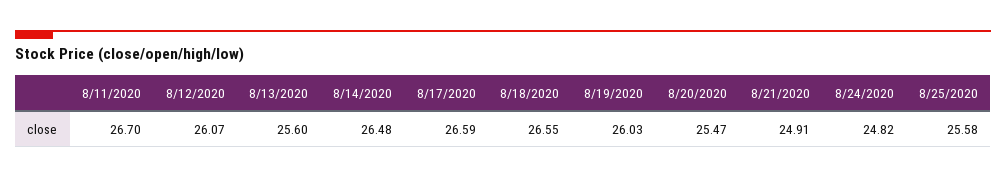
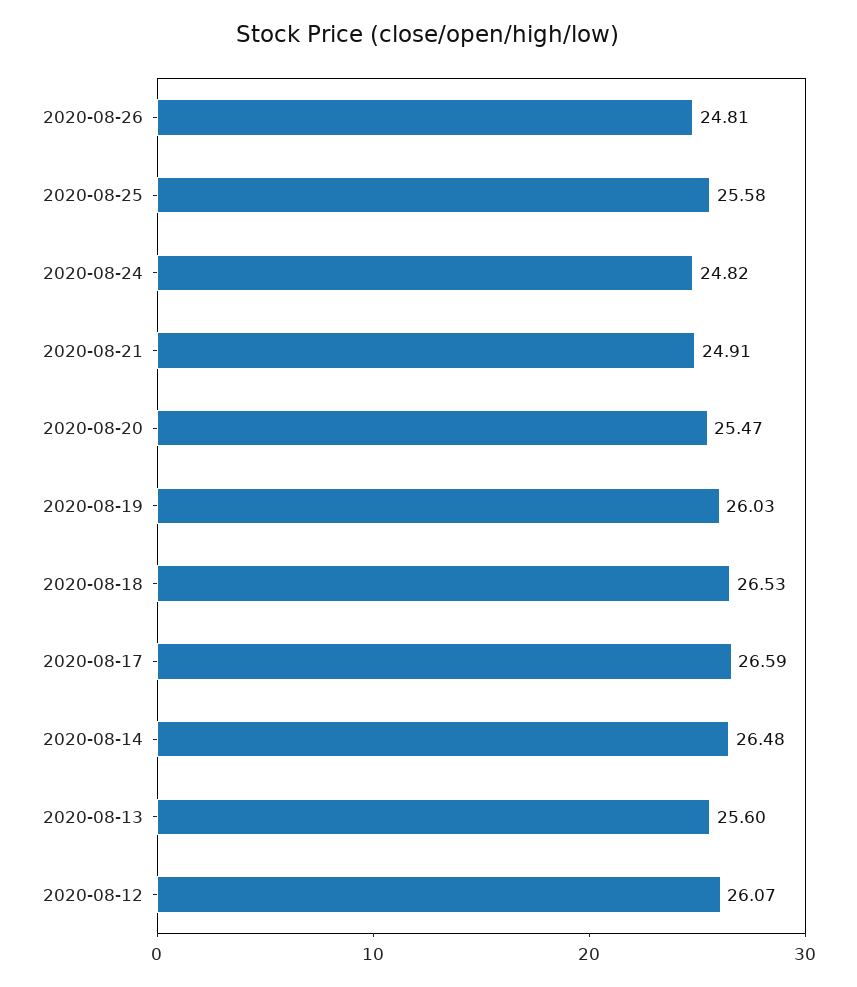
8/11/2020: 26.7 -> none
8/18/2020: 26.55 -> 26.53
2020-08-26: none -> 24.81

